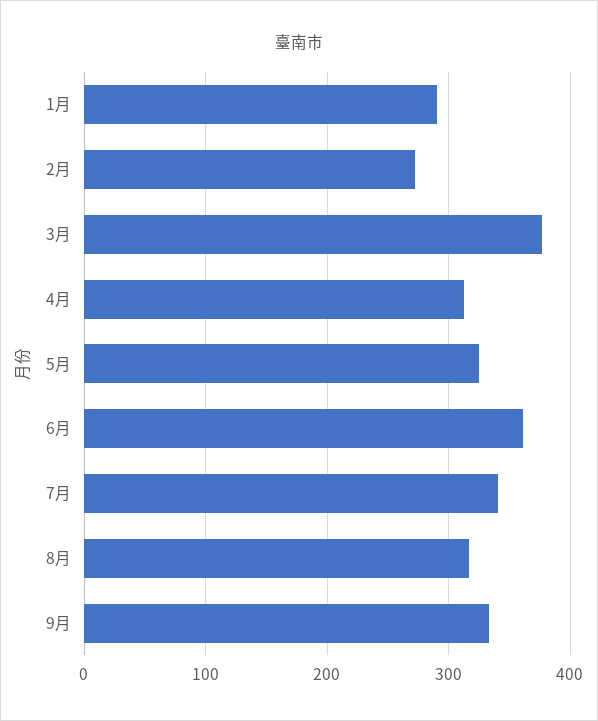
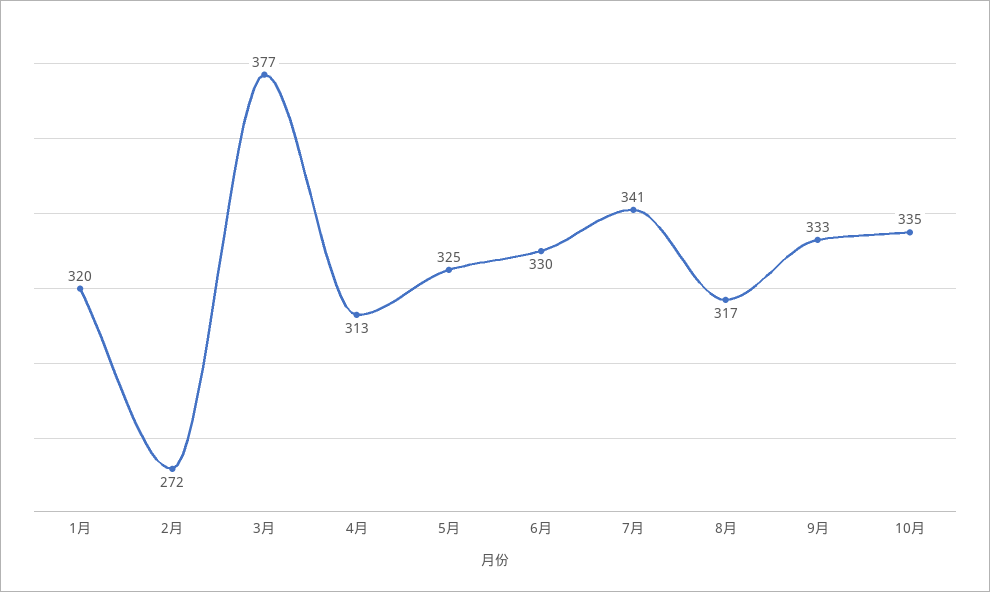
1月: 290 -> 320
6月: 360 -> 330
10月: none -> 335

